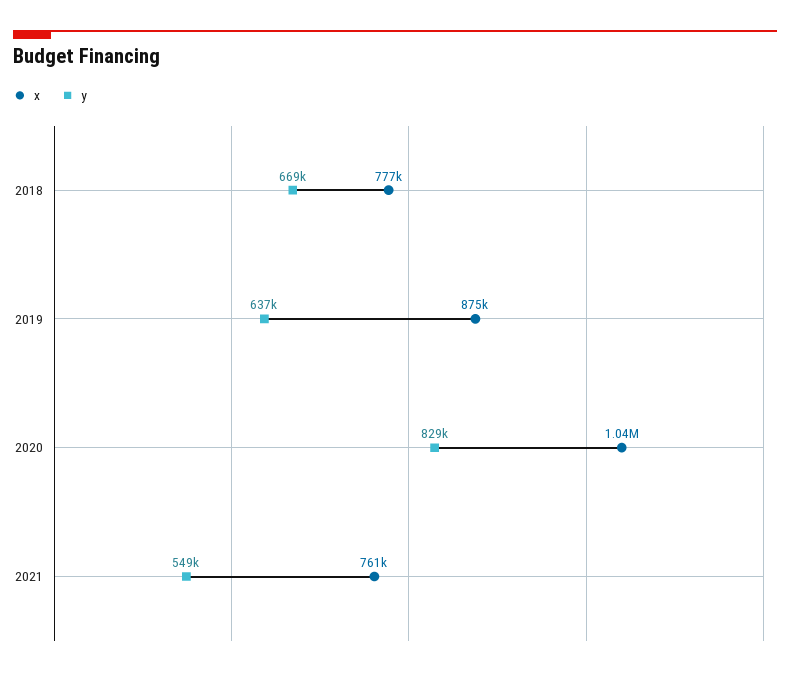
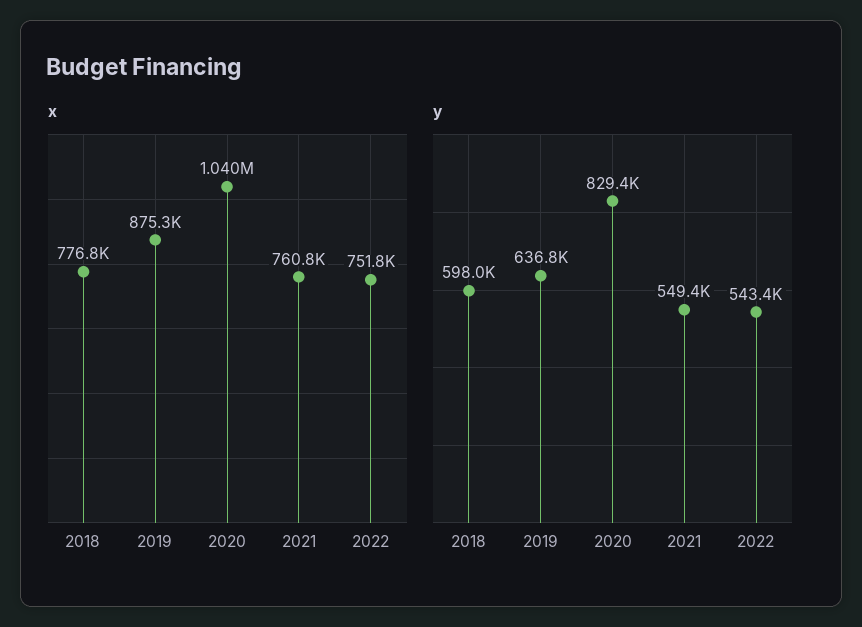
y, 2018: 669000 -> 598000
x, 2022: none -> 751800
y, 2022: none -> 543400

